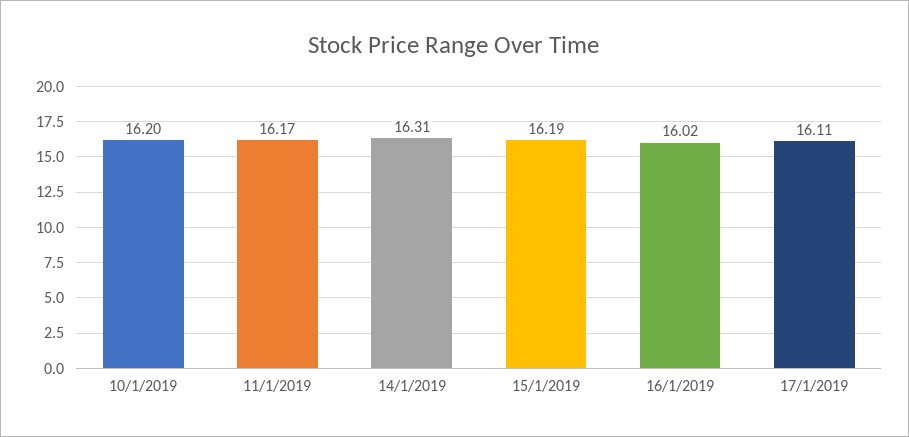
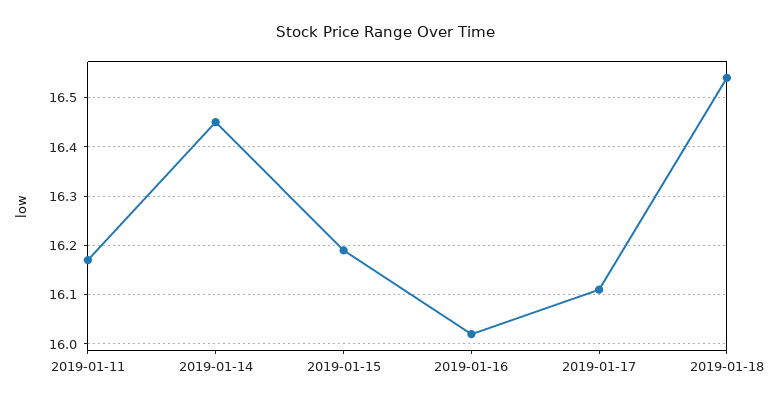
10/1/2019: 16.2 -> none
14/1/2019: 16.31 -> 16.45
2019-01-18: none -> 16.55

